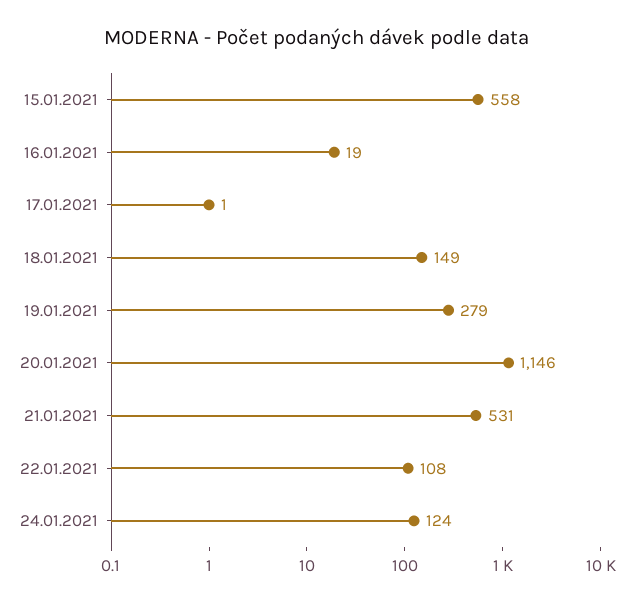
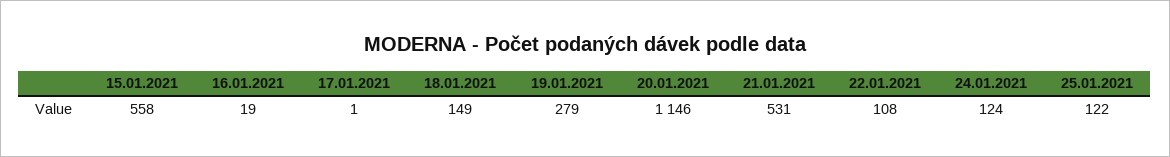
25.01.2021: none -> 122

